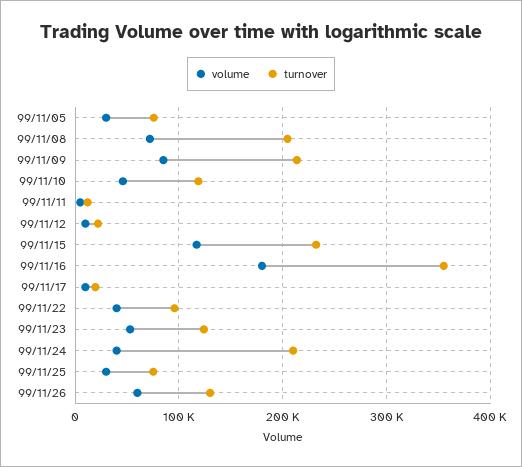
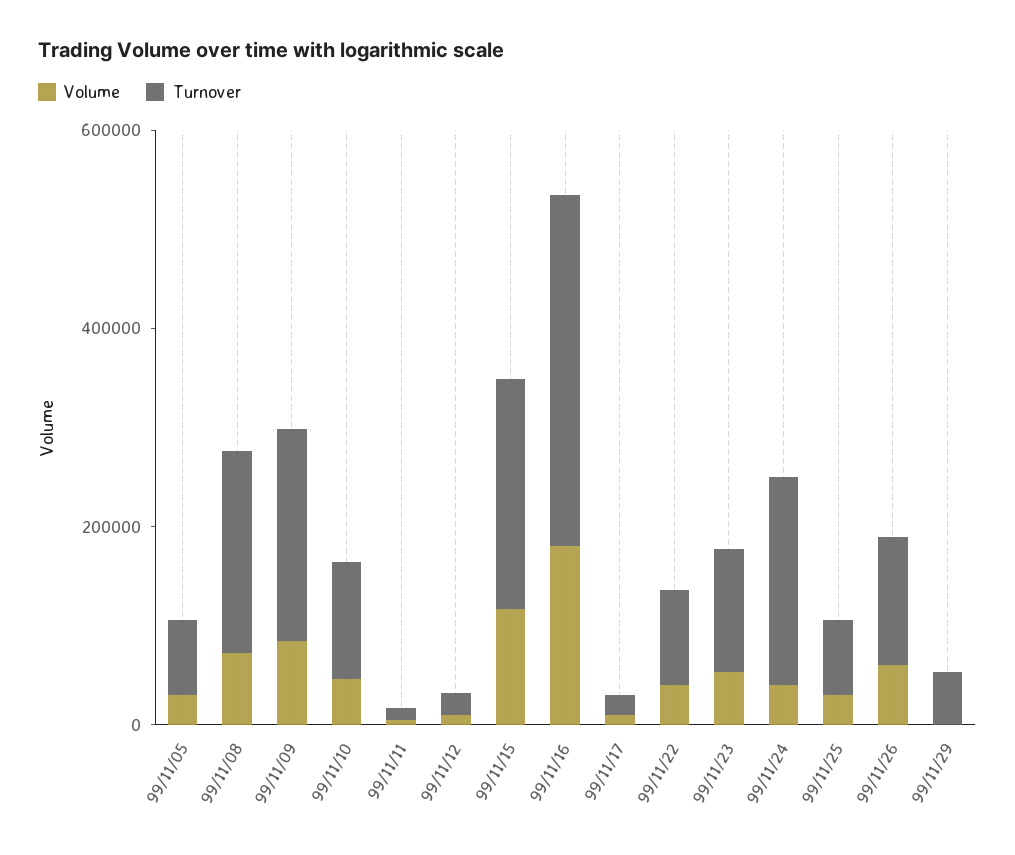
volume, 99/11/29: none -> 0
turnover, 99/11/29: none -> 50000

